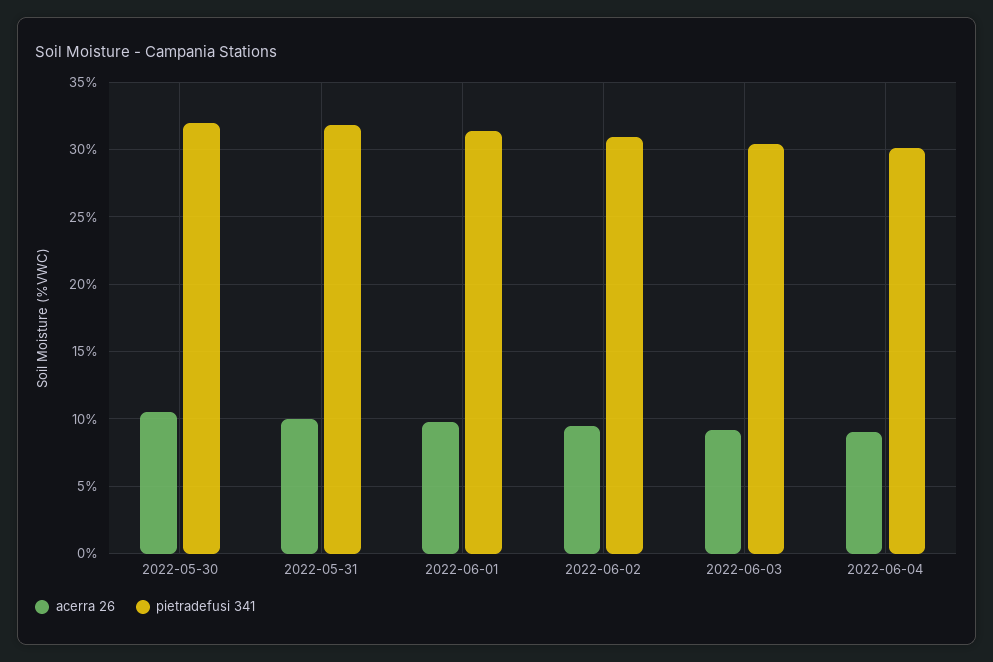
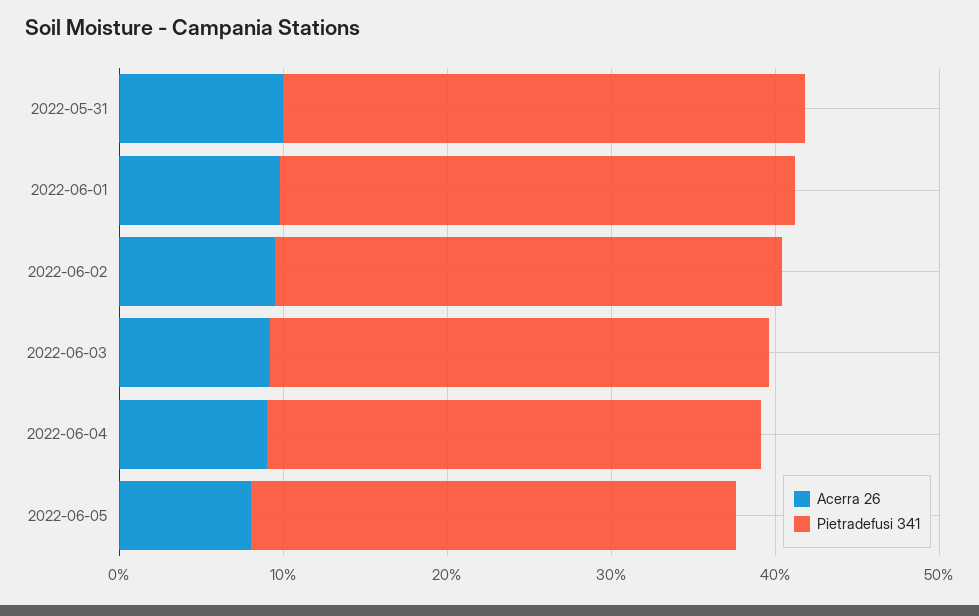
acerra 26, 2022-05-30: 10.5 -> none
pietradefusi 341, 2022-05-30: 32 -> none
acerra 26, 2022-06-05: none -> 8
pietradefusi 341, 2022-06-05: none -> 30

